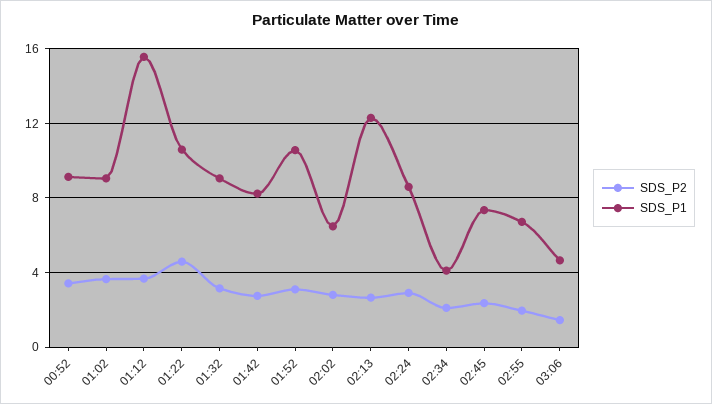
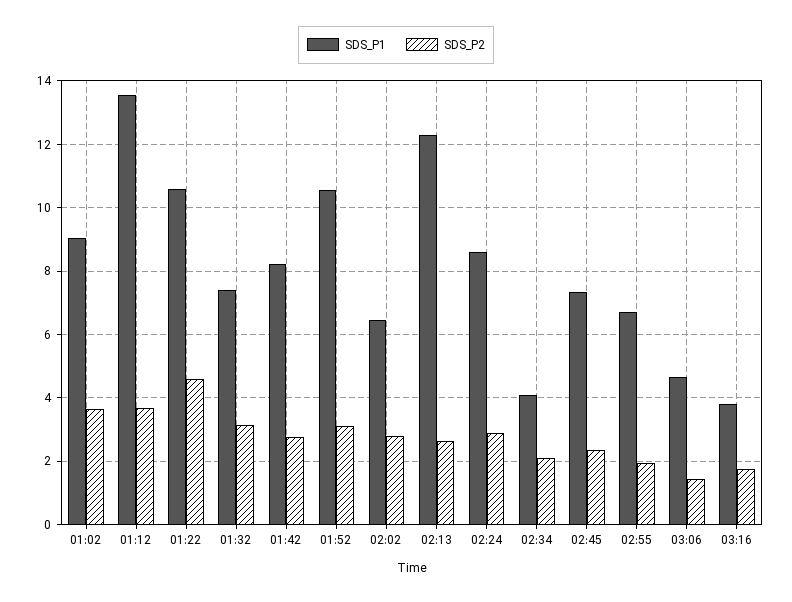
SDS_P2, 00:52: 3.5 -> none
SDS_P1, 00:52: 9 -> none
SDS_P1, 01:12: 15.5 -> 13.6
SDS_P1, 01:32: 9 -> 7.4
SDS_P1, 03:16: none -> 3.8
SDS_P2, 03:16: none -> 1.8

